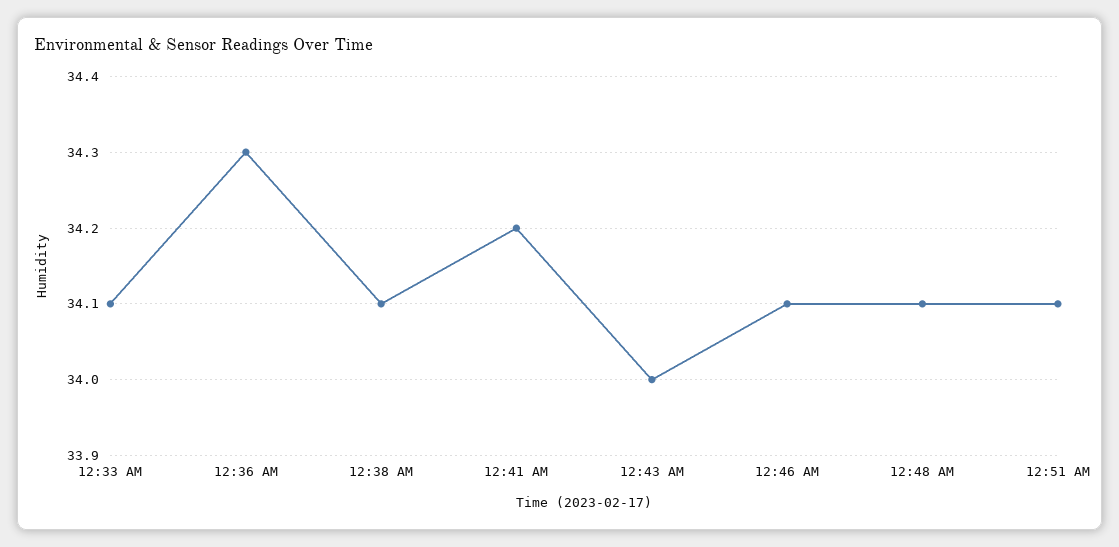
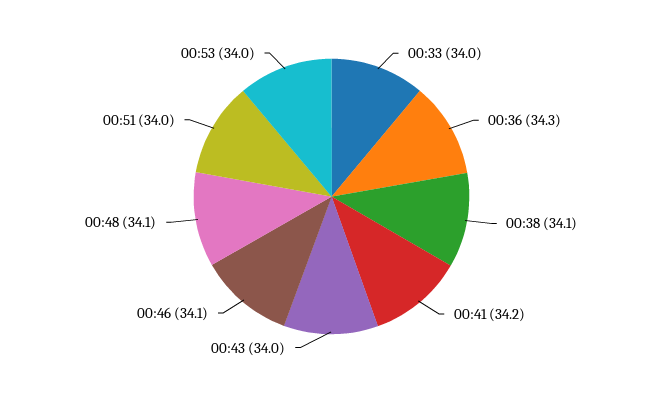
12:33 AM: 34.1 -> 34
12:51 AM: 34.1 -> 34
00:53: none -> 34

